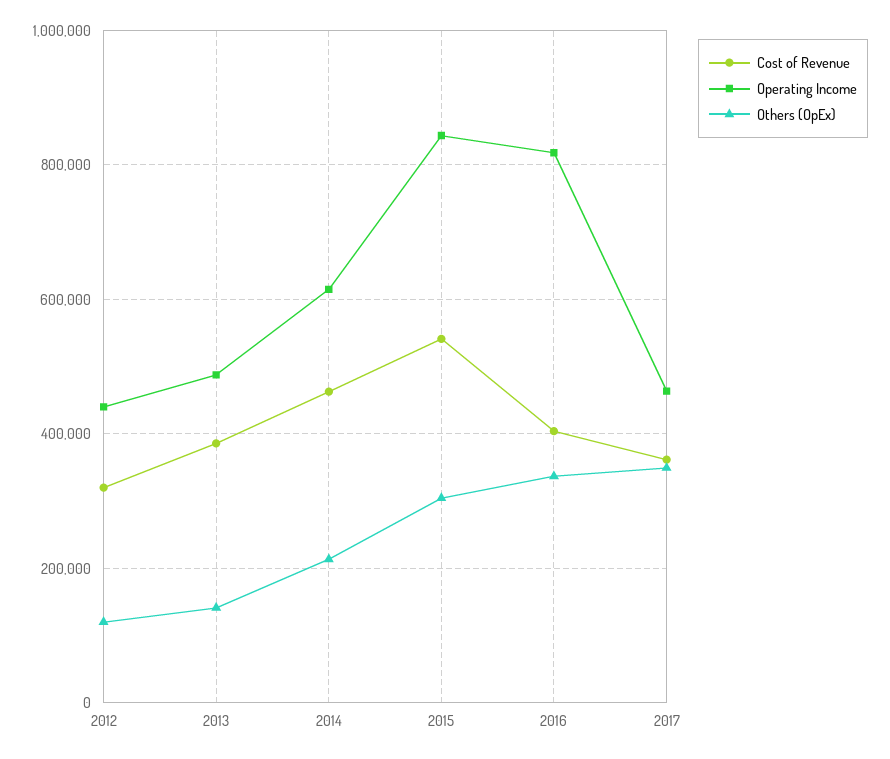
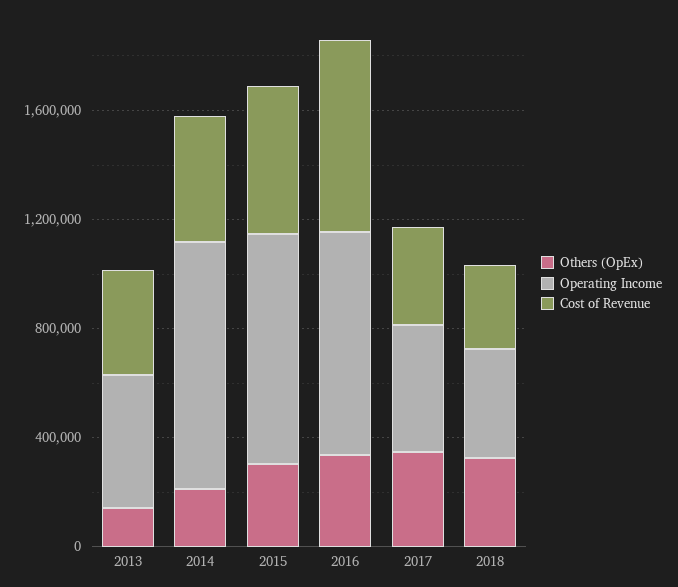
Cost of Revenue, 2012: 320000 -> none
Operating Income, 2012: 440000 -> none
Others (OpEx), 2012: 120000 -> none
Operating Income, 2014: 620000 -> 900000
Cost of Revenue, 2016: 400000 -> 700000
Others (OpEx), 2018: none -> 300000
Operating Income, 2018: none -> 400000
Cost of Revenue, 2018: none -> 300000

